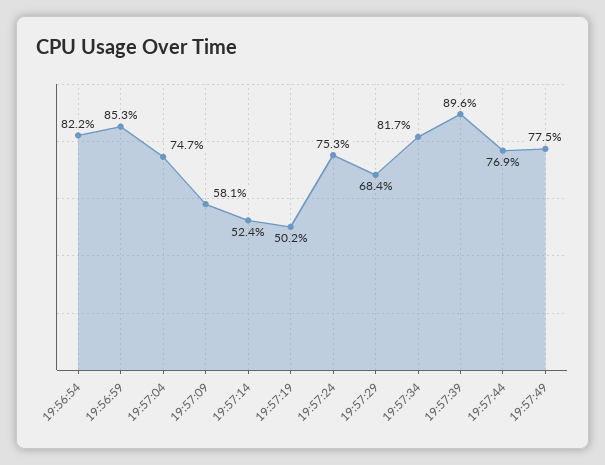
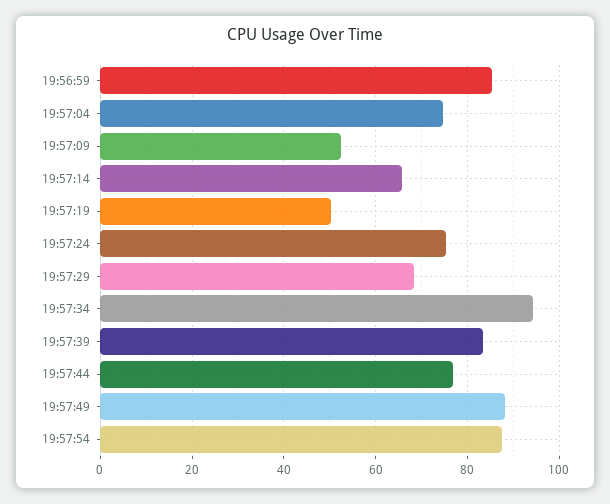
19:56:54: 82.2 -> none
19:57:09: 58.1 -> 52
19:57:14: 52.4 -> 66
19:57:34: 81.7 -> 94
19:57:39: 89.6 -> 84
19:57:49: 77.5 -> 88
19:57:54: none -> 88

